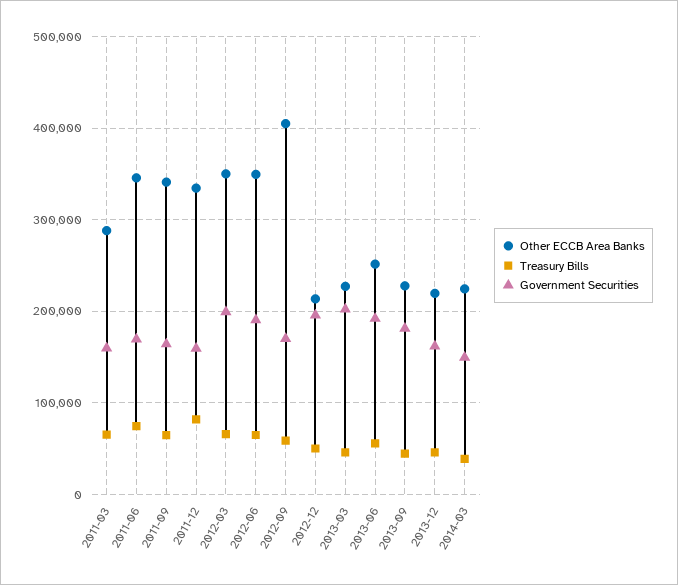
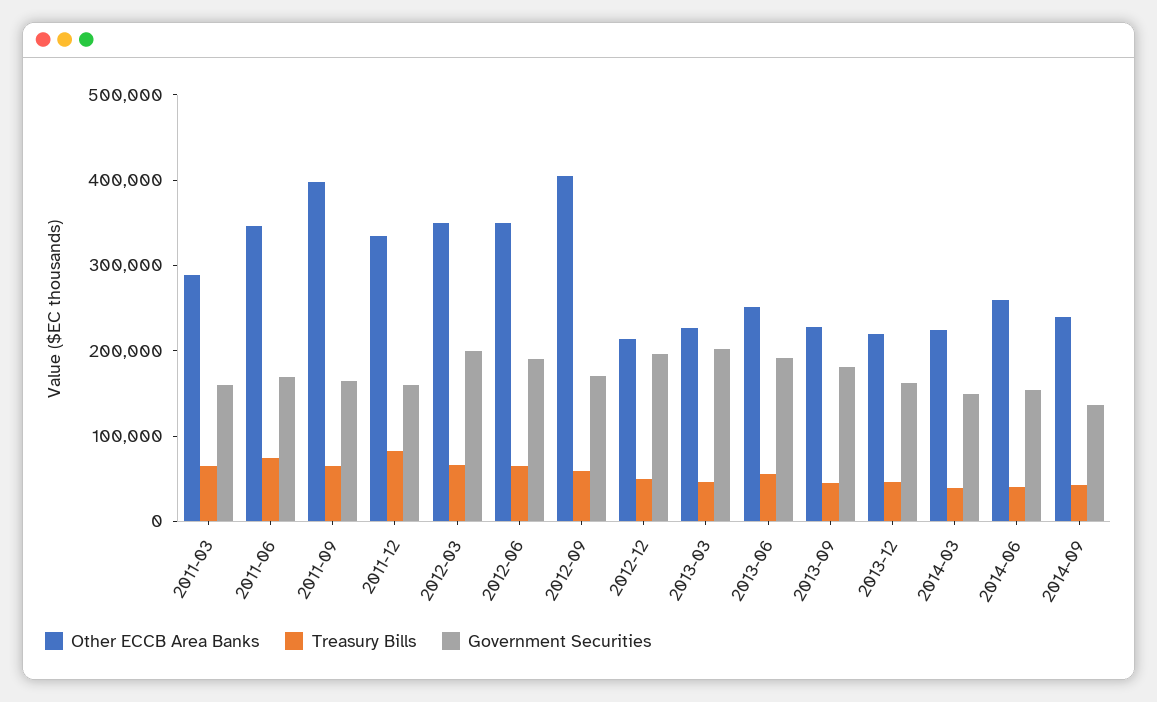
Other ECCB Area Banks, 2011-09: 340000 -> 400000
Other ECCB Area Banks, 2014-06: none -> 260000
Treasury Bills, 2014-06: none -> 40000
Government Securities, 2014-06: none -> 160000
Other ECCB Area Banks, 2014-09: none -> 240000
Treasury Bills, 2014-09: none -> 40000
Government Securities, 2014-09: none -> 140000

